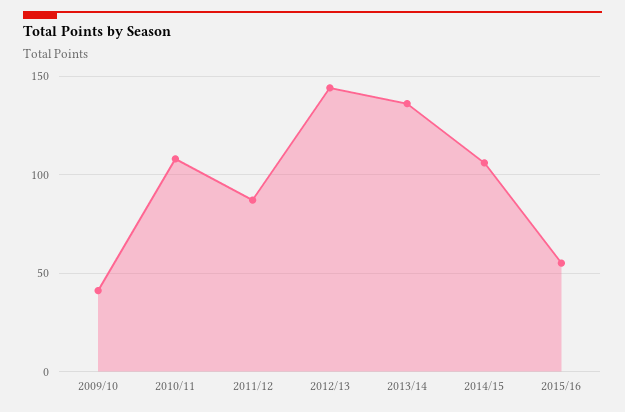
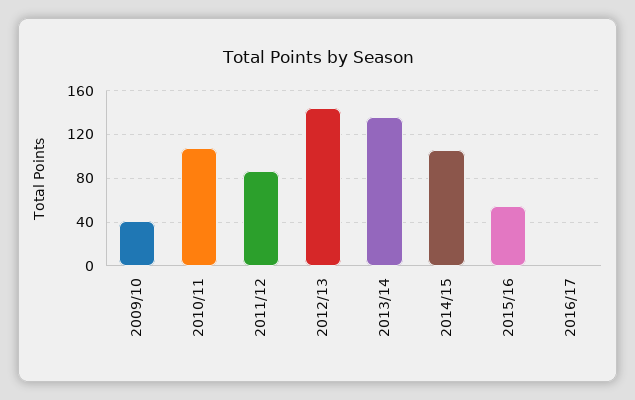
2016/17: none -> 0

